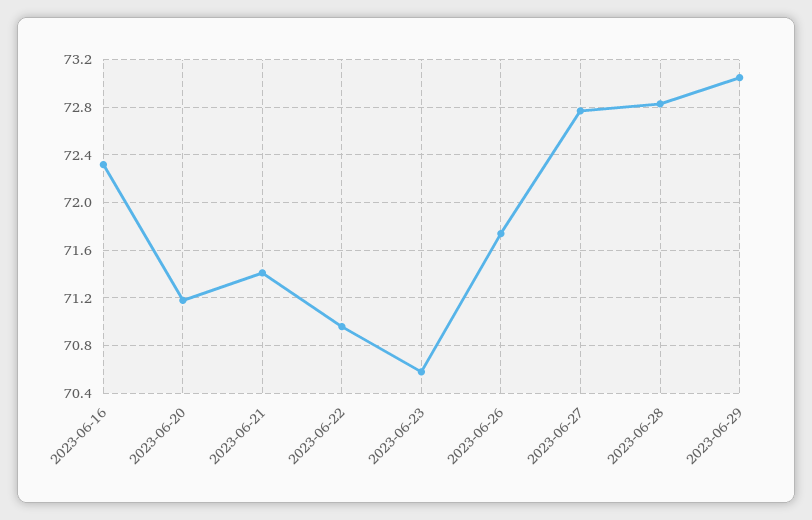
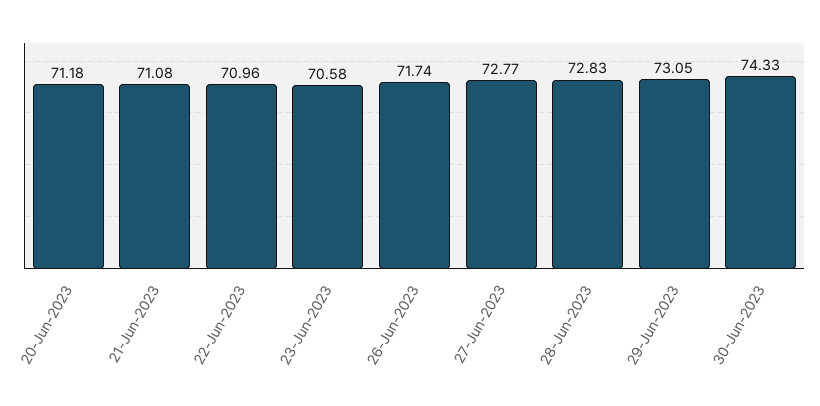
2023-06-16: 72.3 -> none
2023-06-21: 71.4 -> 71.08
30-Jun-2023: none -> 74.33

